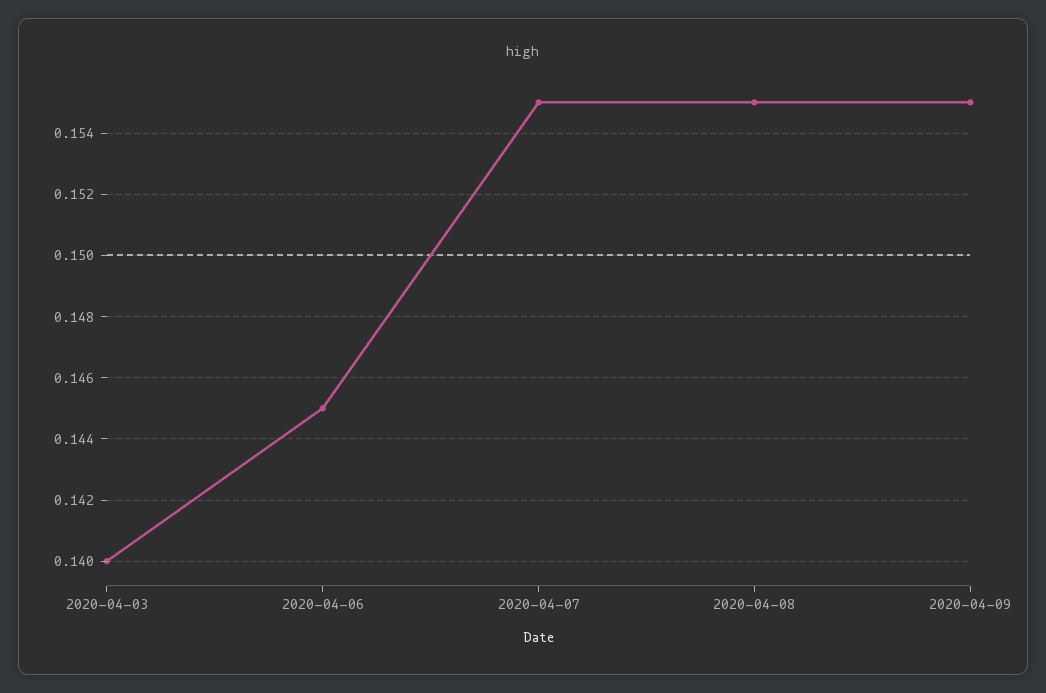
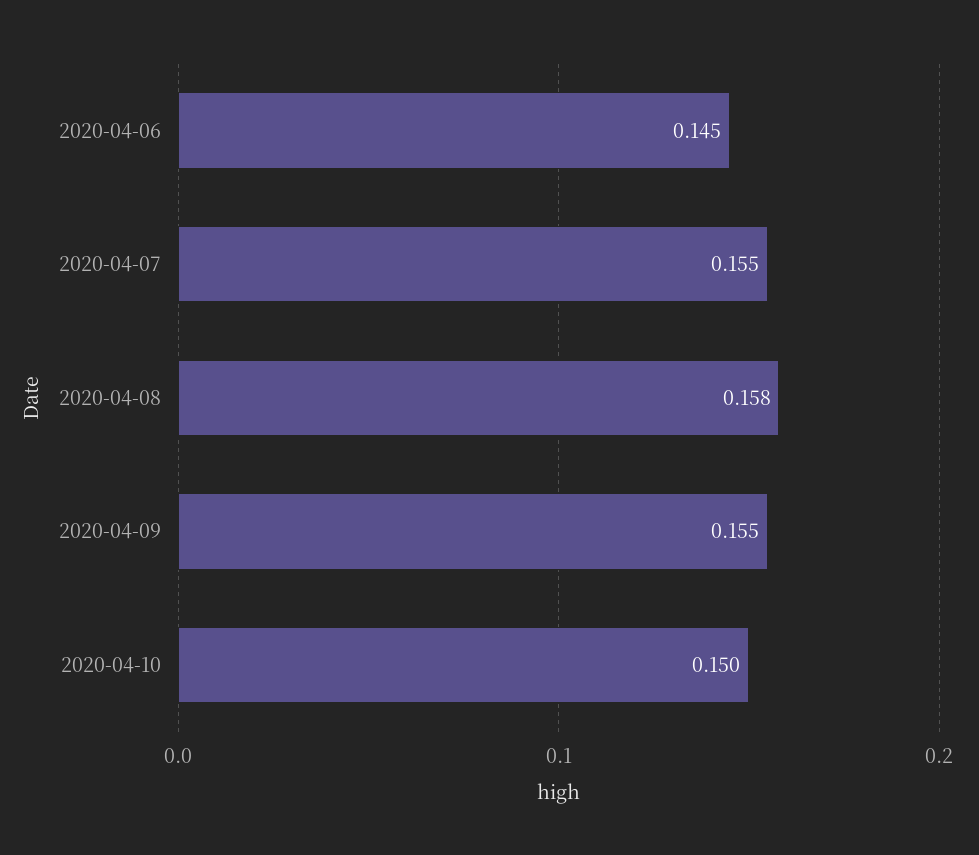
2020-04-03: 0.14 -> none
2020-04-08: 0.155 -> 0.158
2020-04-10: none -> 0.15

